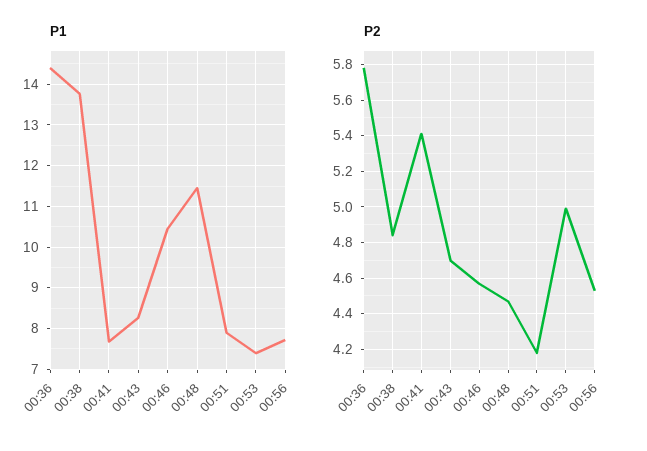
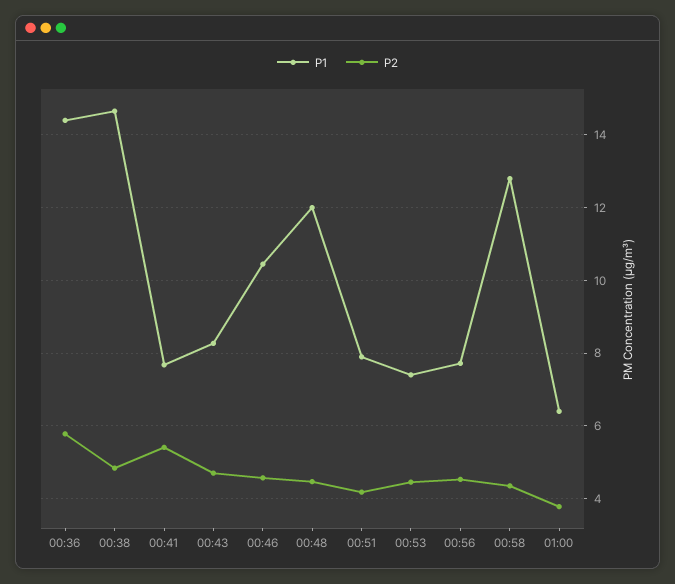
P1, 00:38: 13.8 -> 14.6
P1, 00:48: 11.4 -> 12
P2, 00:53: 5 -> 4.4
P1, 00:58: none -> 12.8
P2, 00:58: none -> 4.4
P1, 01:00: none -> 6.4
P2, 01:00: none -> 3.8

